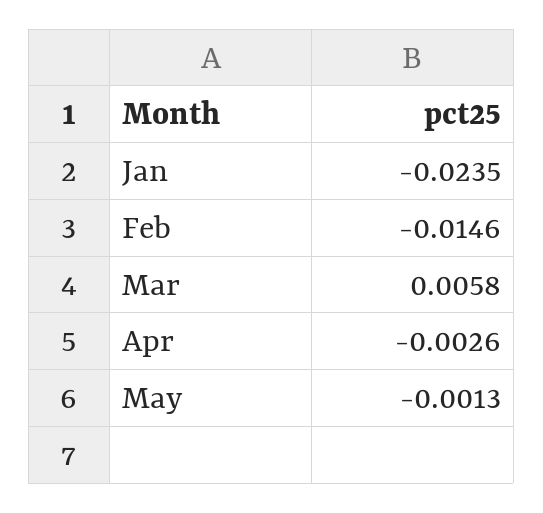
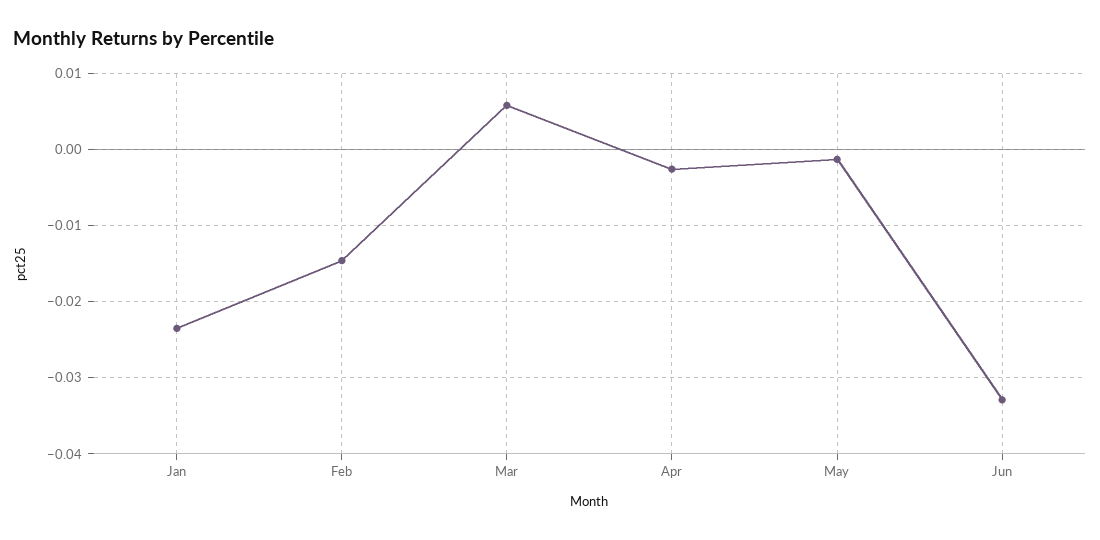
Jun: none -> -0.033

